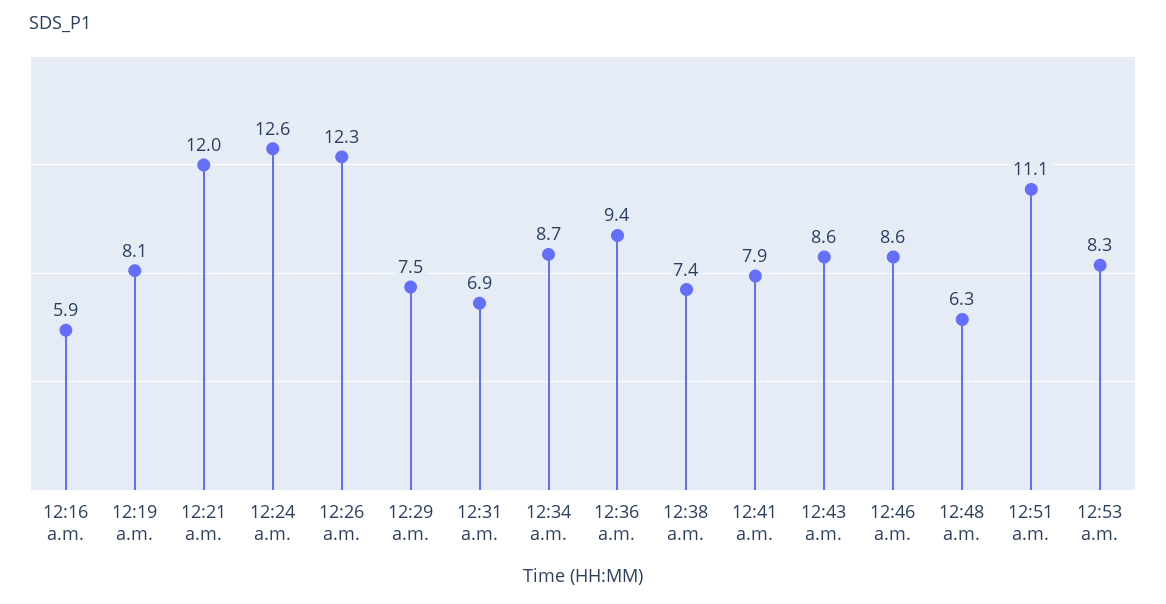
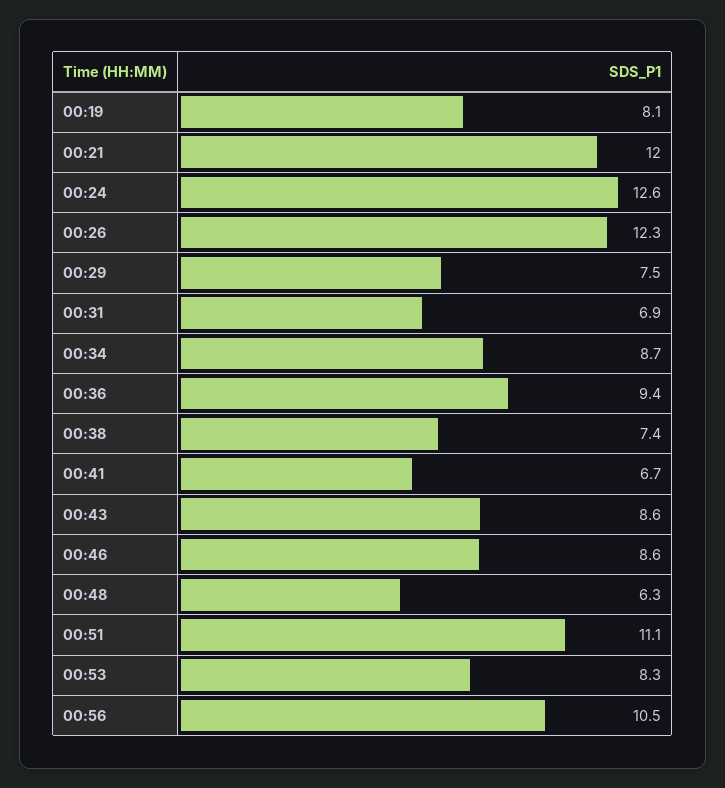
12:16 a.m.: 5.9 -> none
12:41 a.m.: 7.9 -> 6.7
00:56: none -> 10.5

